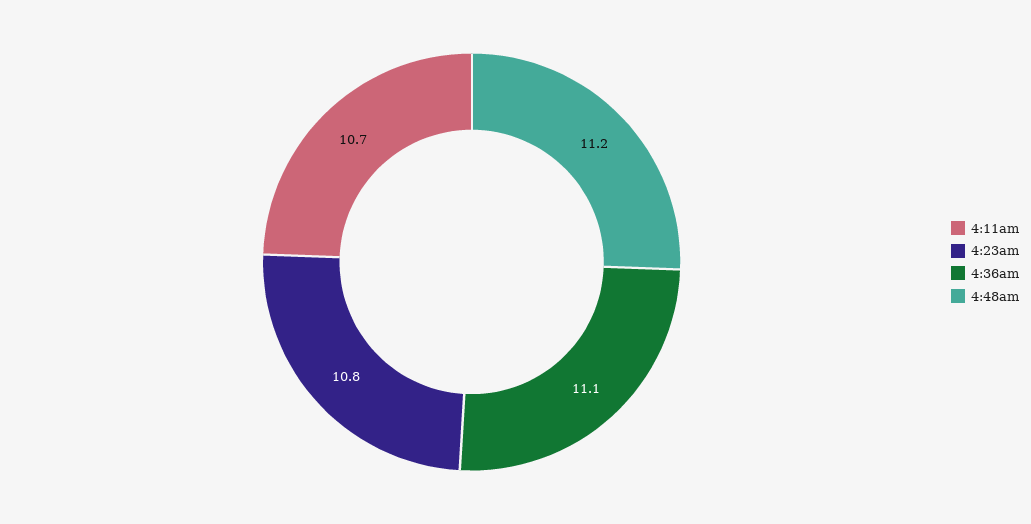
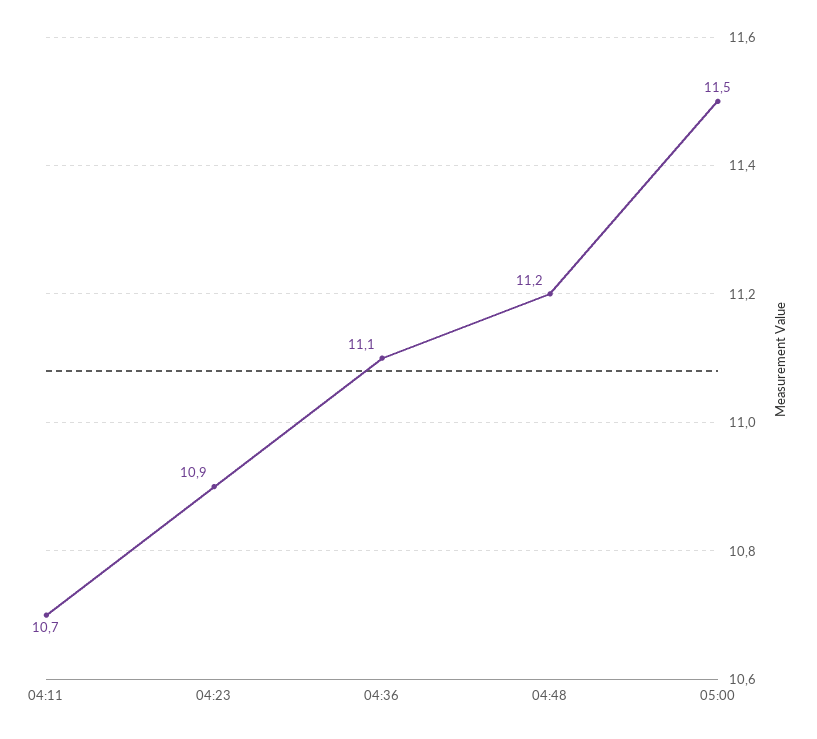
4:23am: 10.8 -> 10.9
05:00: none -> 11.5

